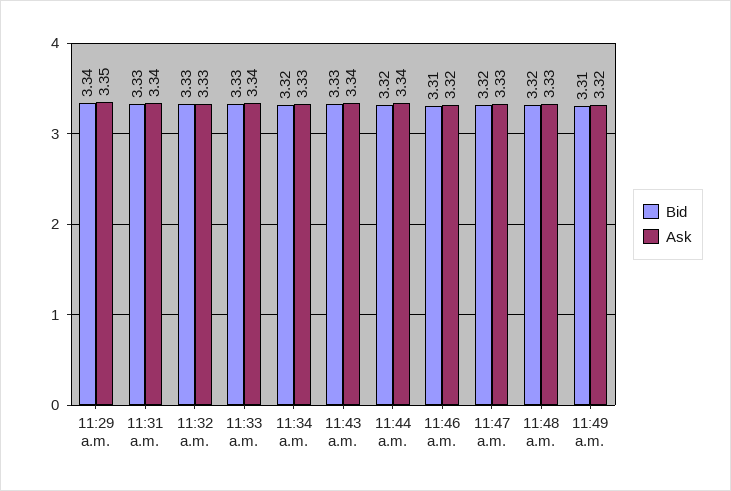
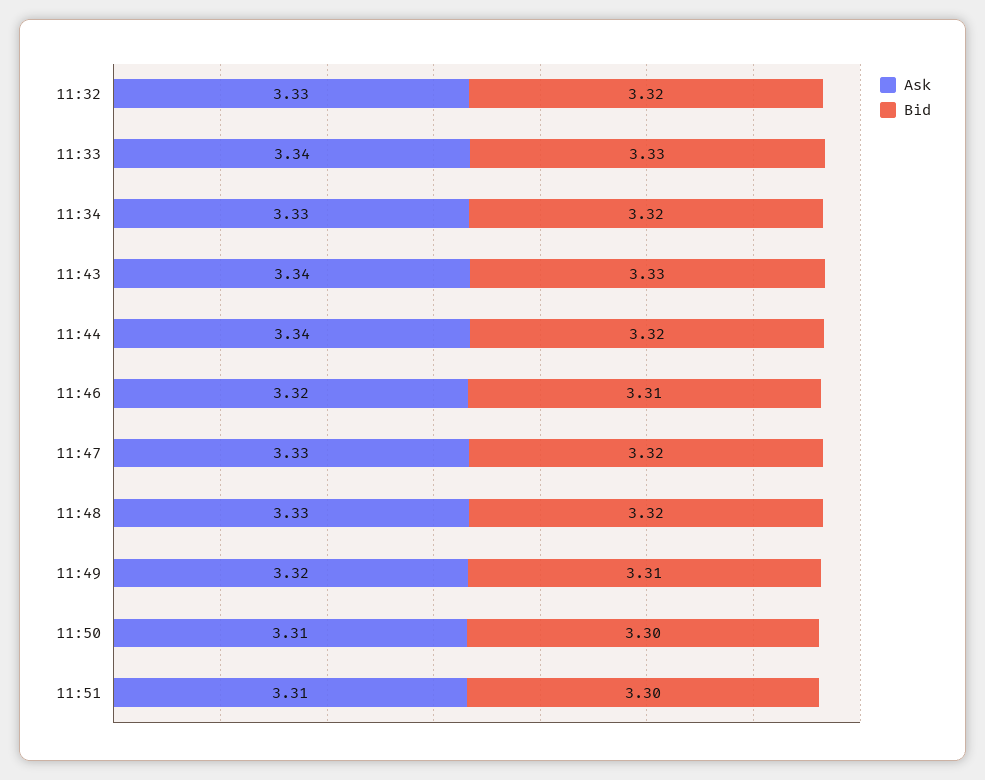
Bid, 11:29 a.m.: 3.34 -> none
Ask, 11:29 a.m.: 3.35 -> none
Bid, 11:31 a.m.: 3.33 -> none
Ask, 11:31 a.m.: 3.34 -> none
Bid, 11:32 a.m.: 3.33 -> 3.32
Ask, 11:50: none -> 3.31
Bid, 11:50: none -> 3.3
Ask, 11:51: none -> 3.31
Bid, 11:51: none -> 3.3

